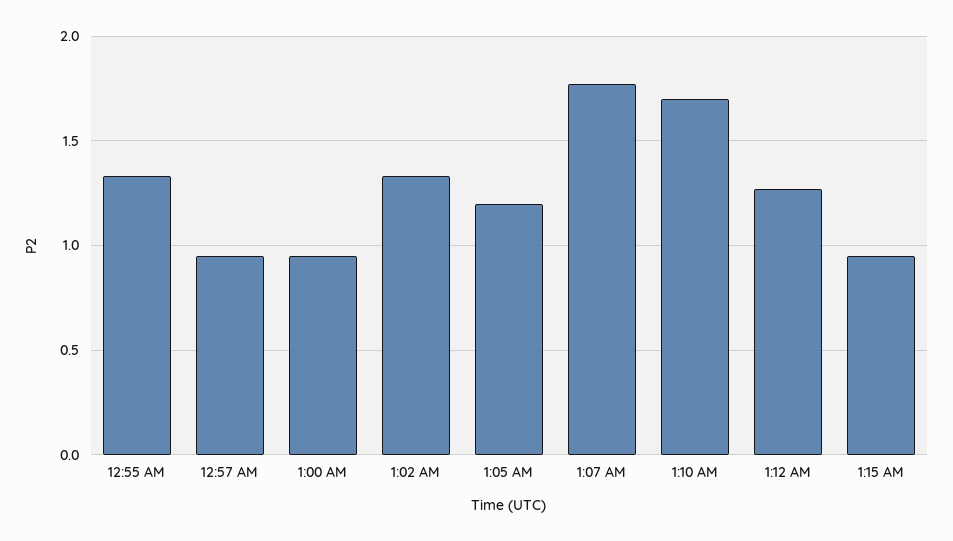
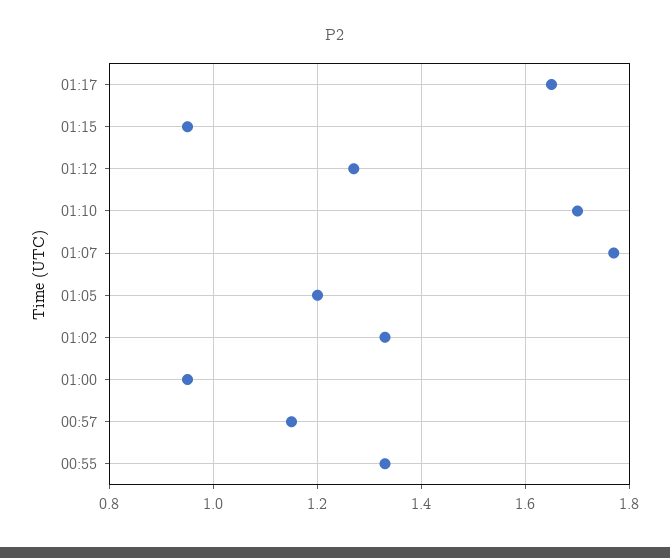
12:57 AM: 0.95 -> 1.15
01:17: none -> 1.65

